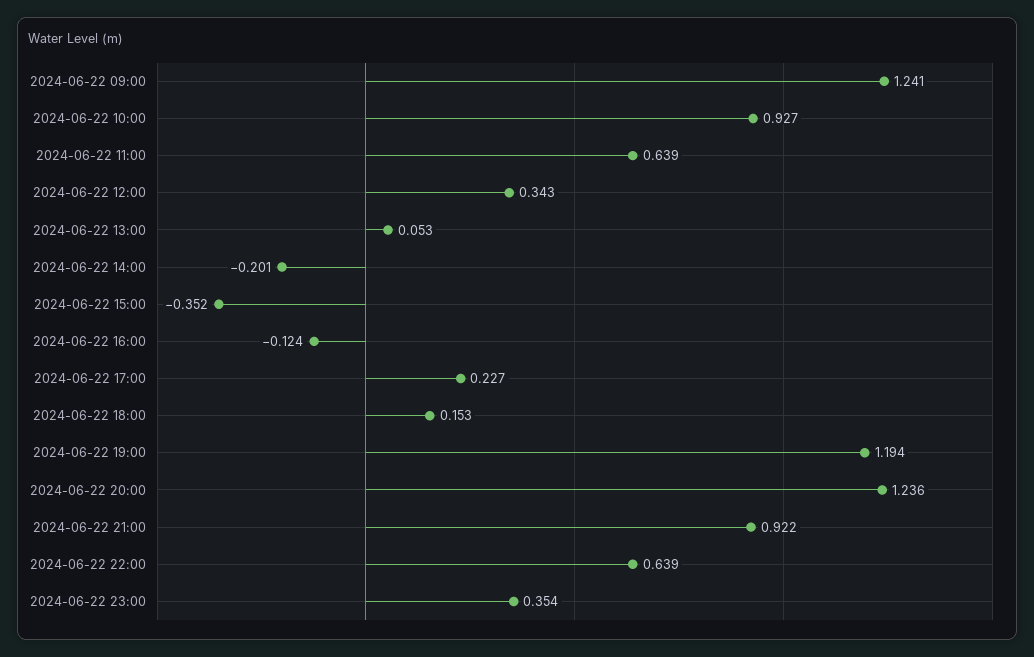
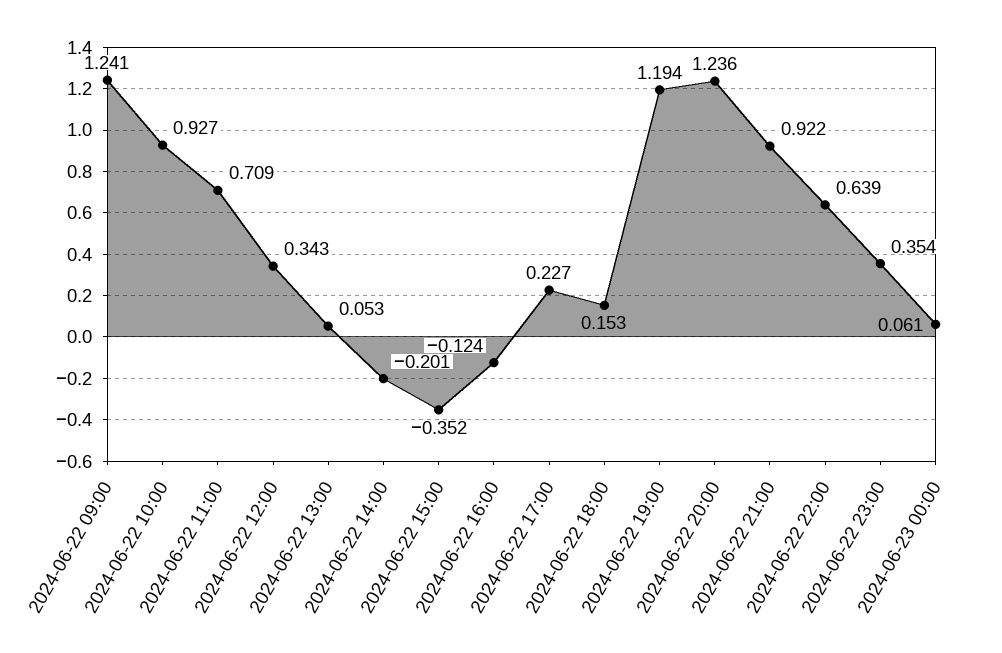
2024-06-22 11:00: 0.639 -> 0.709
2024-06-23 00:00: none -> 0.061

